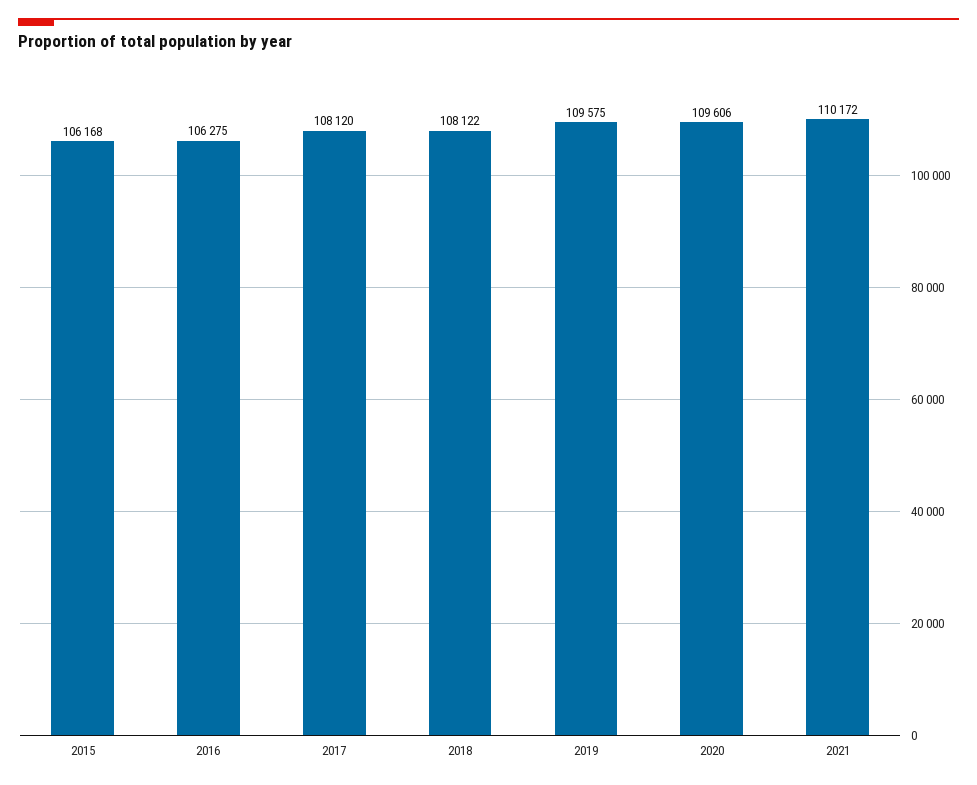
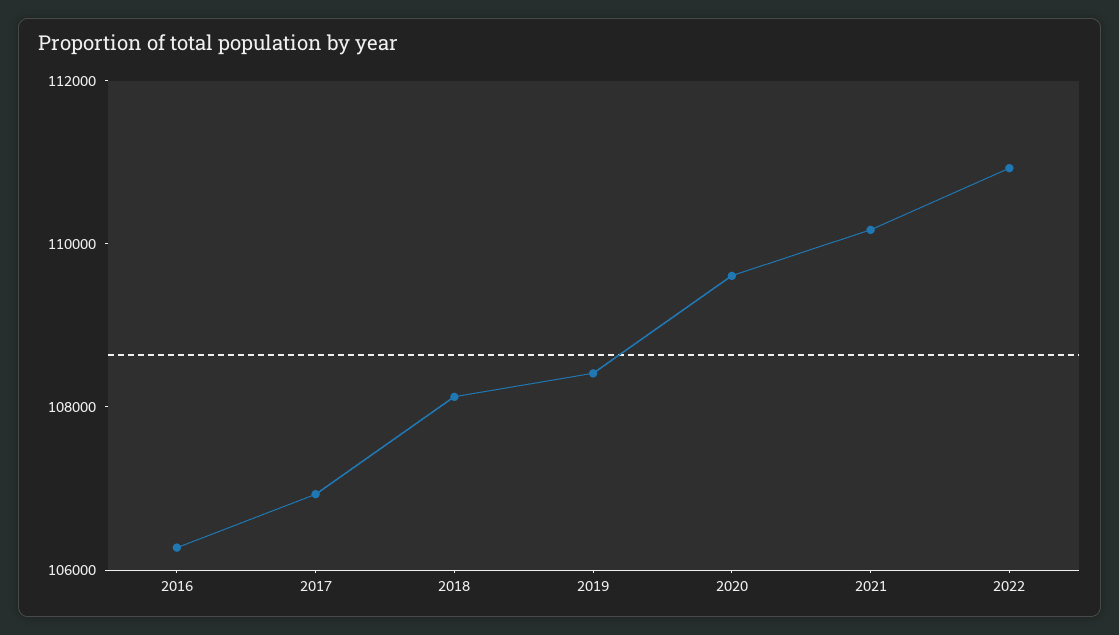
2015: 106168 -> none
2017: 108120 -> 107000
2019: 109575 -> 108500
2022: none -> 111000

